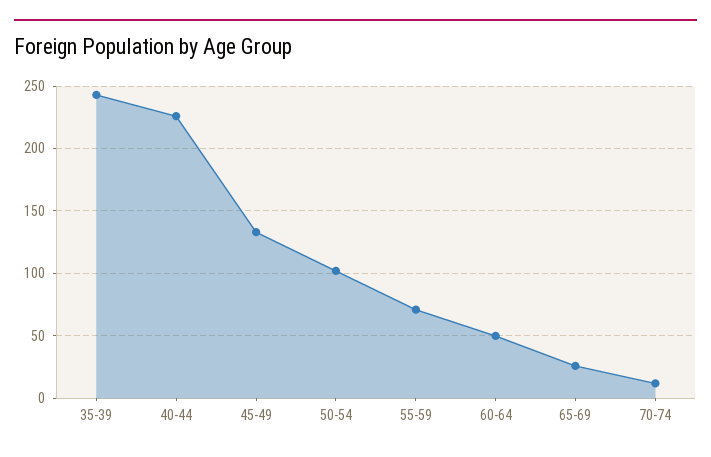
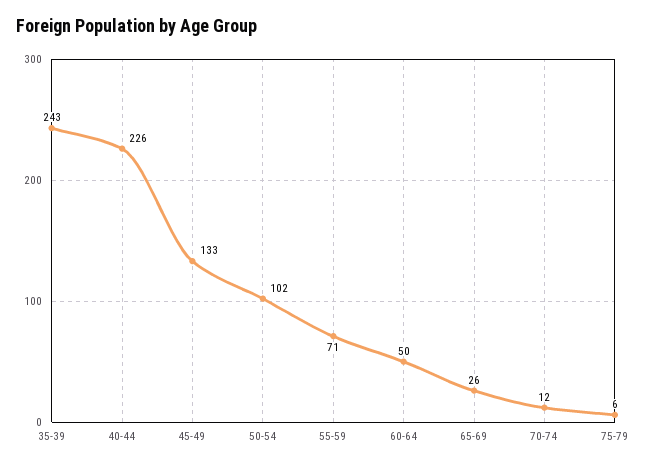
75-79: none -> 6

